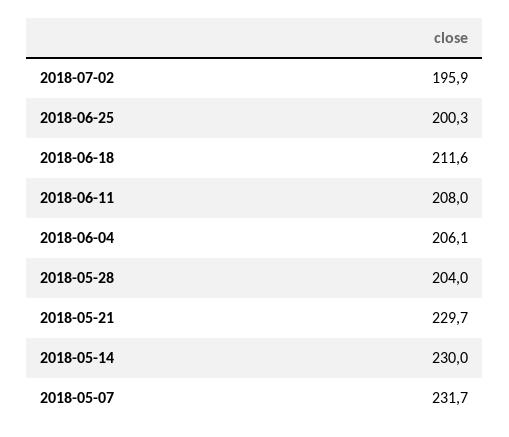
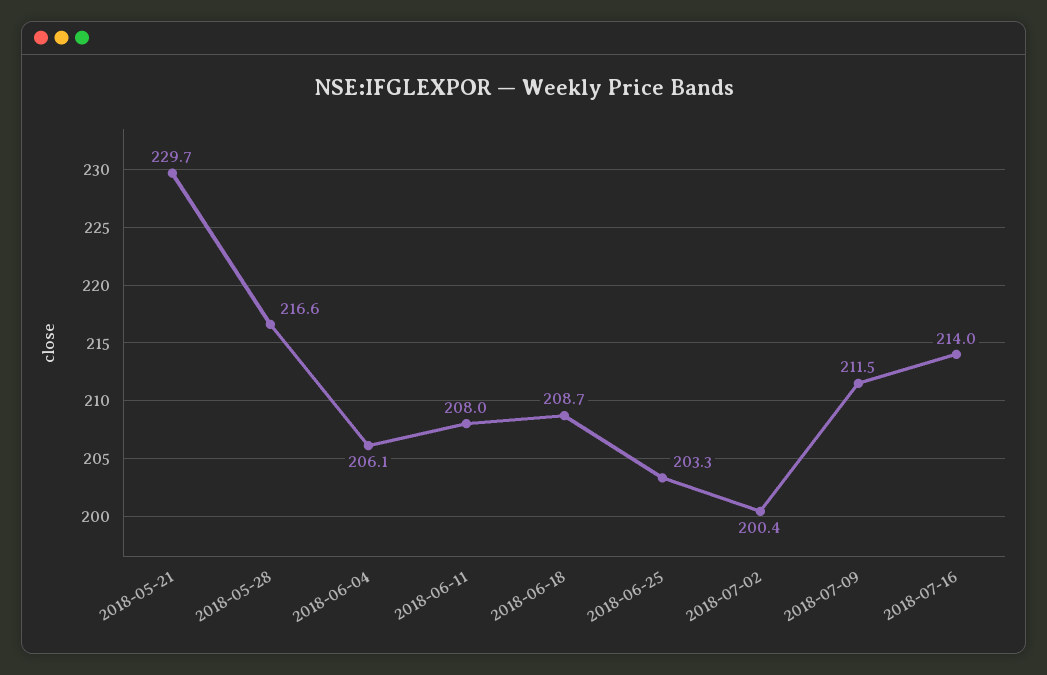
2018-07-02: 195.9 -> 200.4
2018-06-25: 200.3 -> 203.3
2018-06-18: 211.6 -> 208.7
2018-05-28: 204 -> 216.6
2018-05-14: 230 -> none
2018-05-07: 231.7 -> none
2018-07-09: none -> 211.5
2018-07-16: none -> 214

